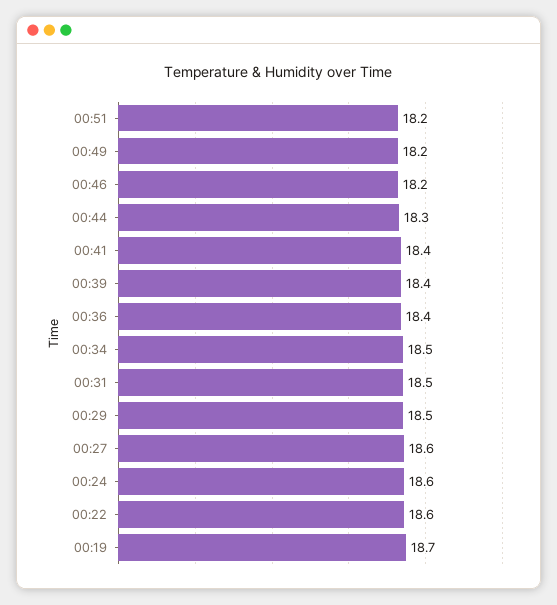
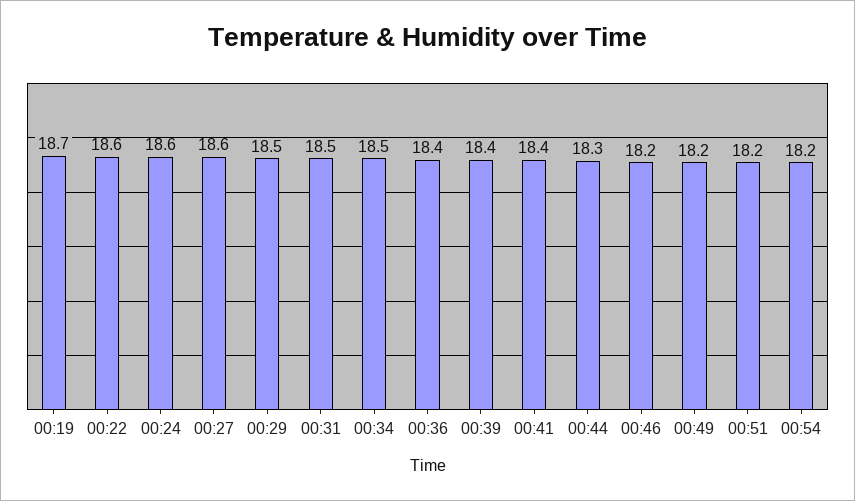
00:54: none -> 18.2

